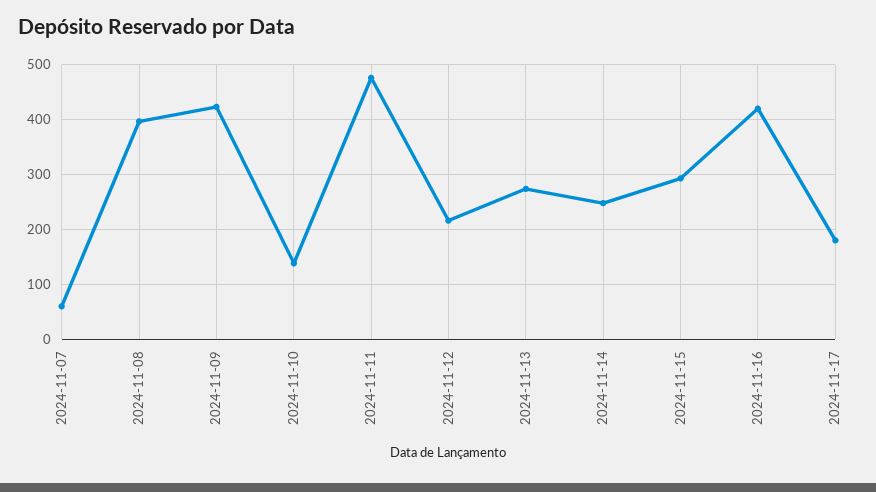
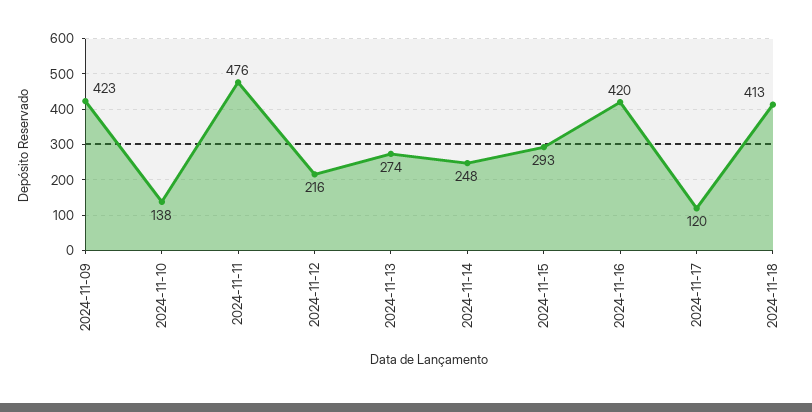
2024-11-07: 60 -> none
2024-11-08: 400 -> none
2024-11-17: 180 -> 120
2024-11-18: none -> 413

